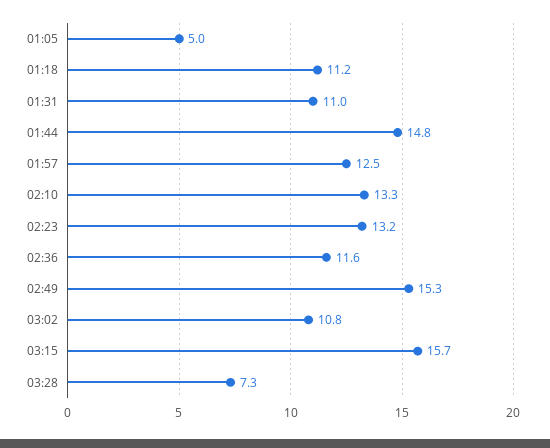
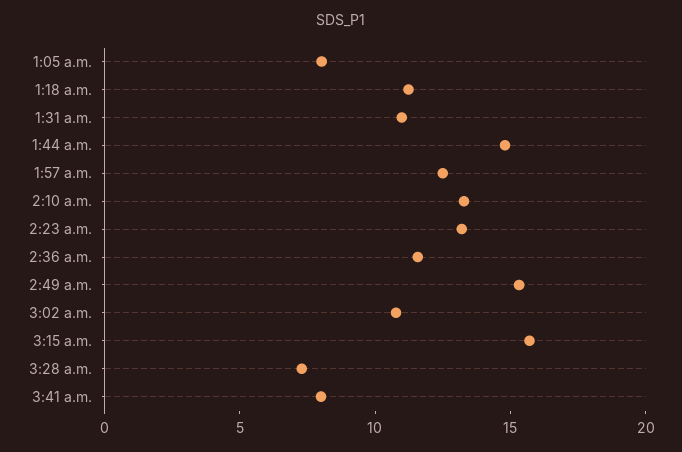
01:05: 5 -> 8
3:41 a.m.: none -> 8

